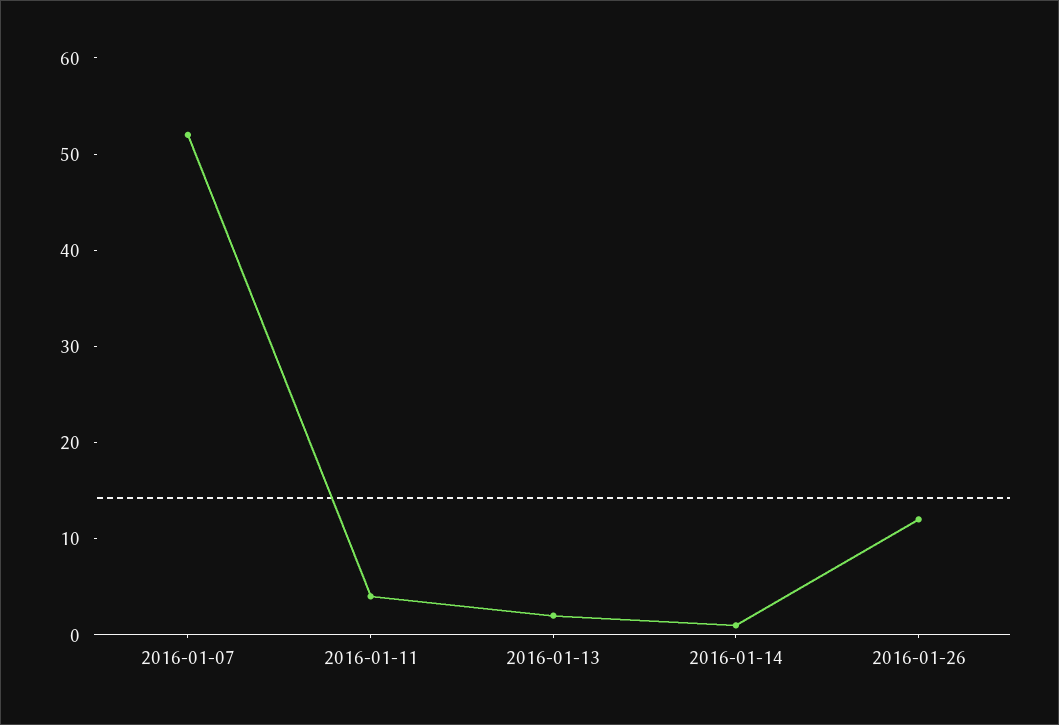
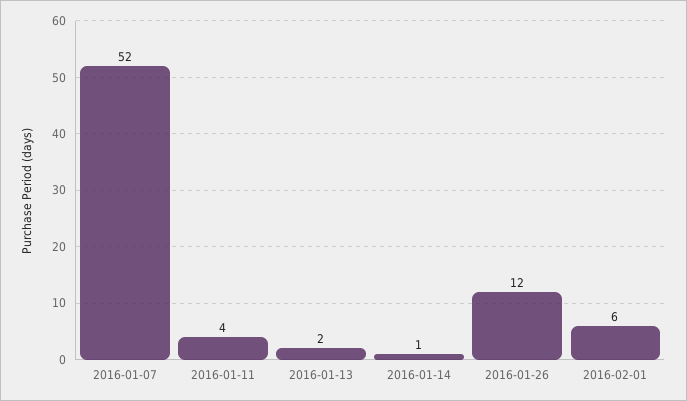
2016-02-01: none -> 6

